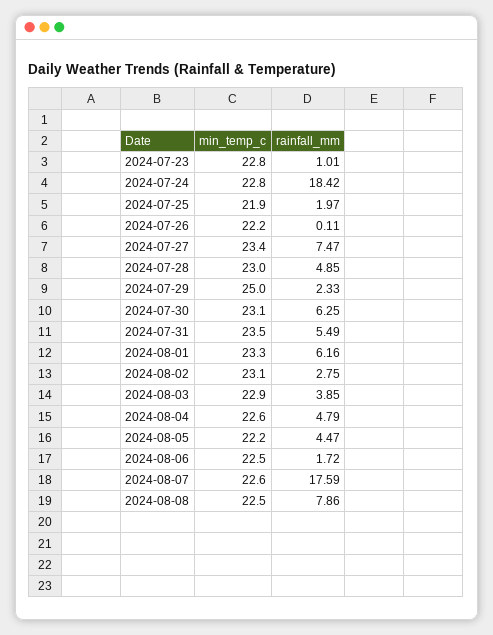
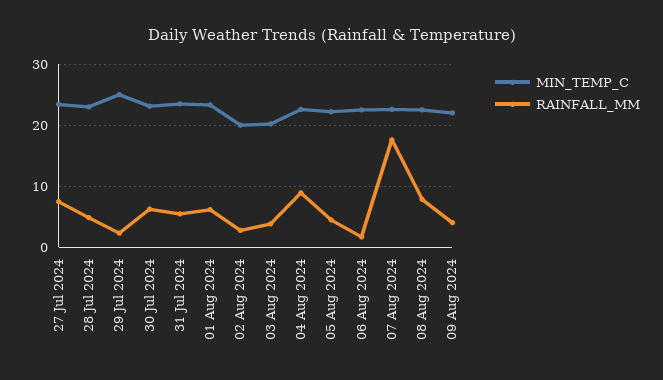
min_temp_c, 2024-07-23: 22.8 -> none
rainfall_mm, 2024-07-23: 1.01 -> none
min_temp_c, 2024-07-24: 22.8 -> none
rainfall_mm, 2024-07-24: 18.42 -> none
min_temp_c, 2024-07-25: 21.9 -> none
rainfall_mm, 2024-07-25: 1.97 -> none
min_temp_c, 2024-07-26: 22.2 -> none
rainfall_mm, 2024-07-26: 0.11 -> none
min_temp_c, 2024-08-02: 23.1 -> 20
min_temp_c, 2024-08-03: 22.9 -> 20
rainfall_mm, 2024-08-04: 4.79 -> 9
min_temp_c, 09 Aug 2024: none -> 22
rainfall_mm, 09 Aug 2024: none -> 4

